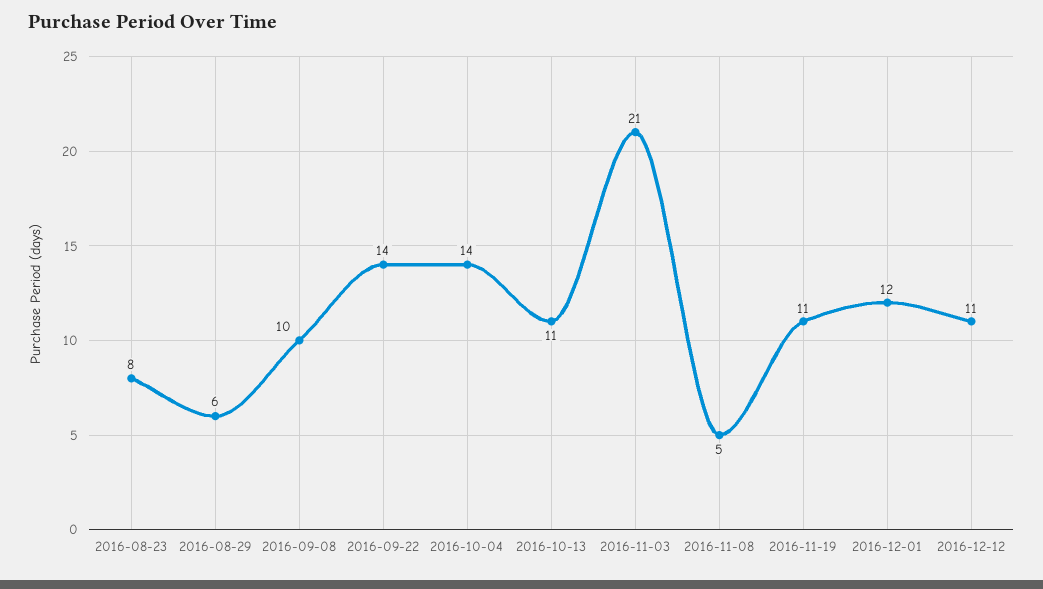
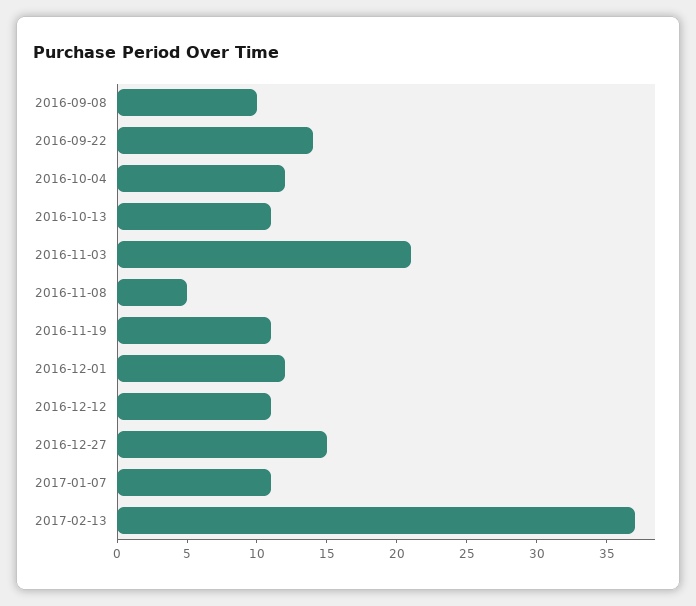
2016-08-23: 8 -> none
2016-08-29: 6 -> none
2016-10-04: 14 -> 12
2016-12-27: none -> 15
2017-01-07: none -> 11
2017-02-13: none -> 37

